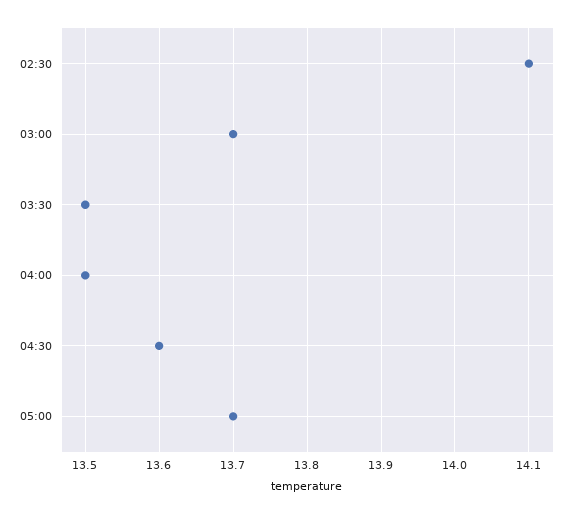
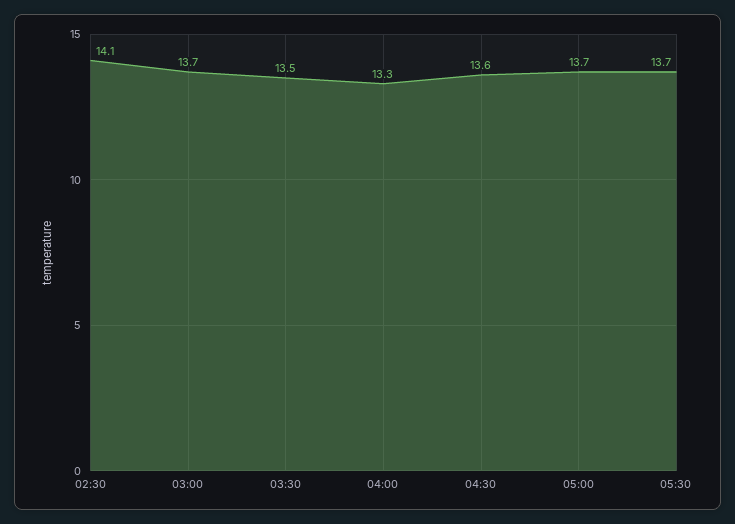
04:00: 13.5 -> 13.3
05:30: none -> 13.7

